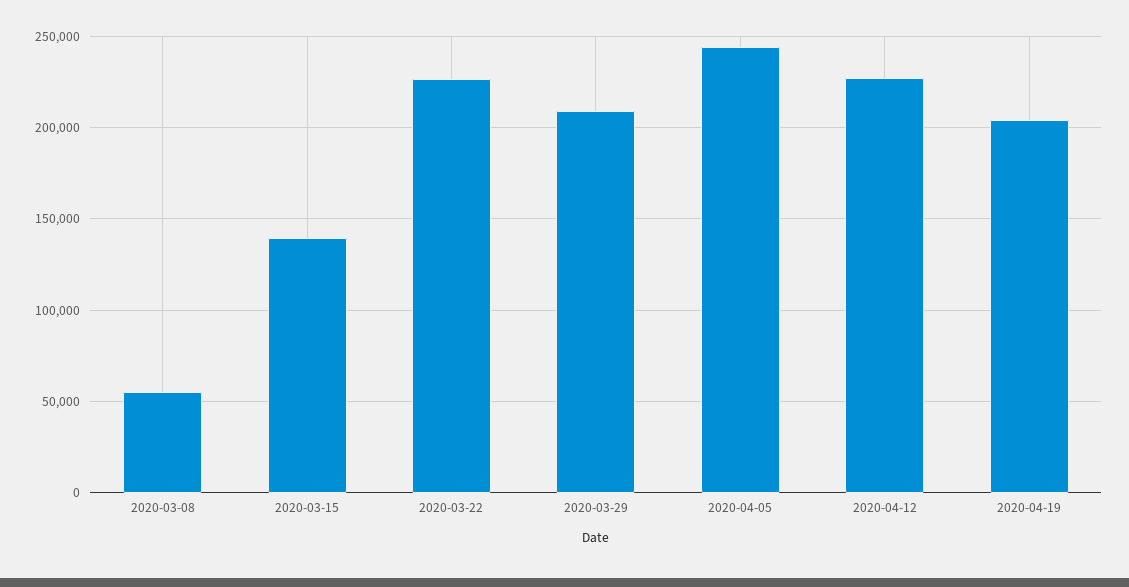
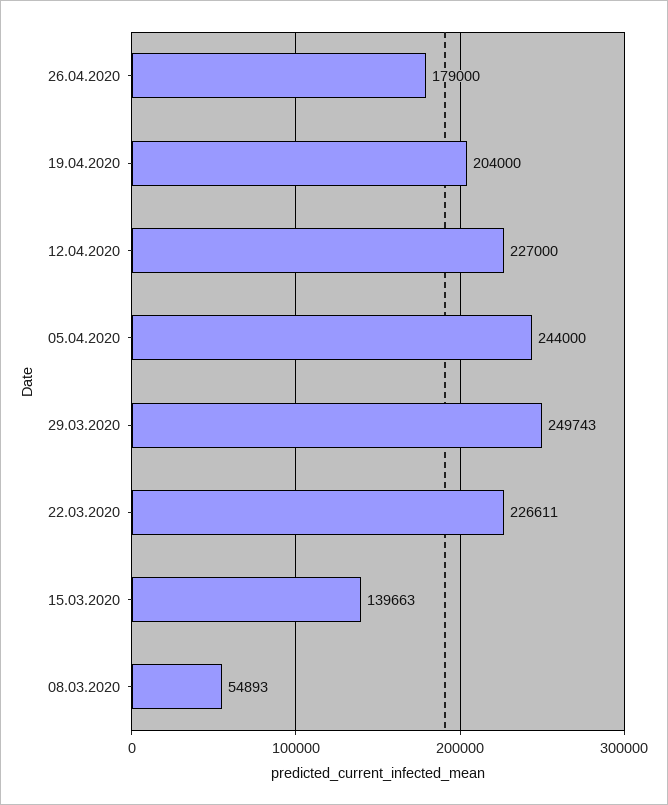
2020-03-29: 210000 -> 249743
26.04.2020: none -> 179000

